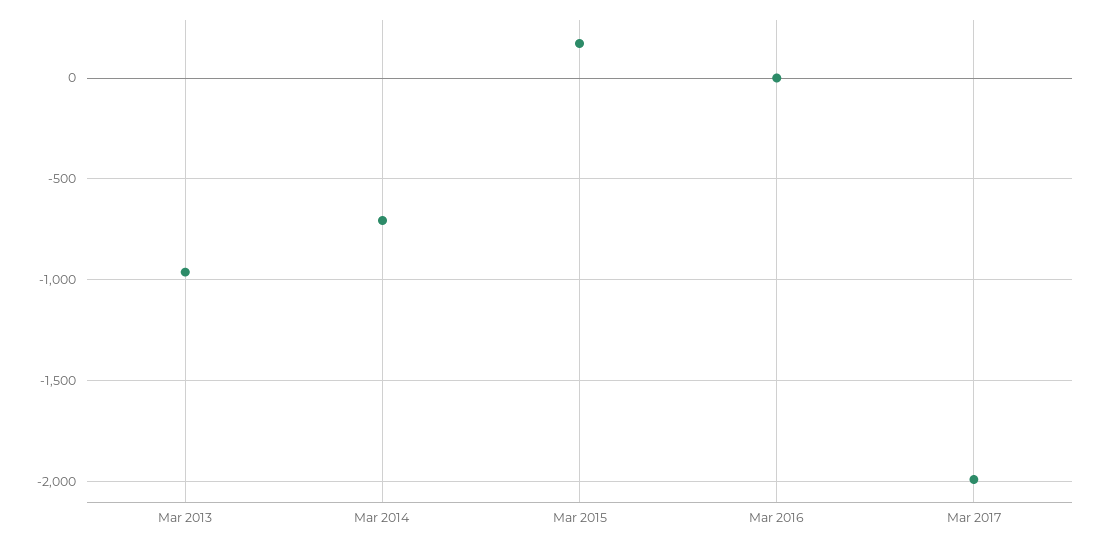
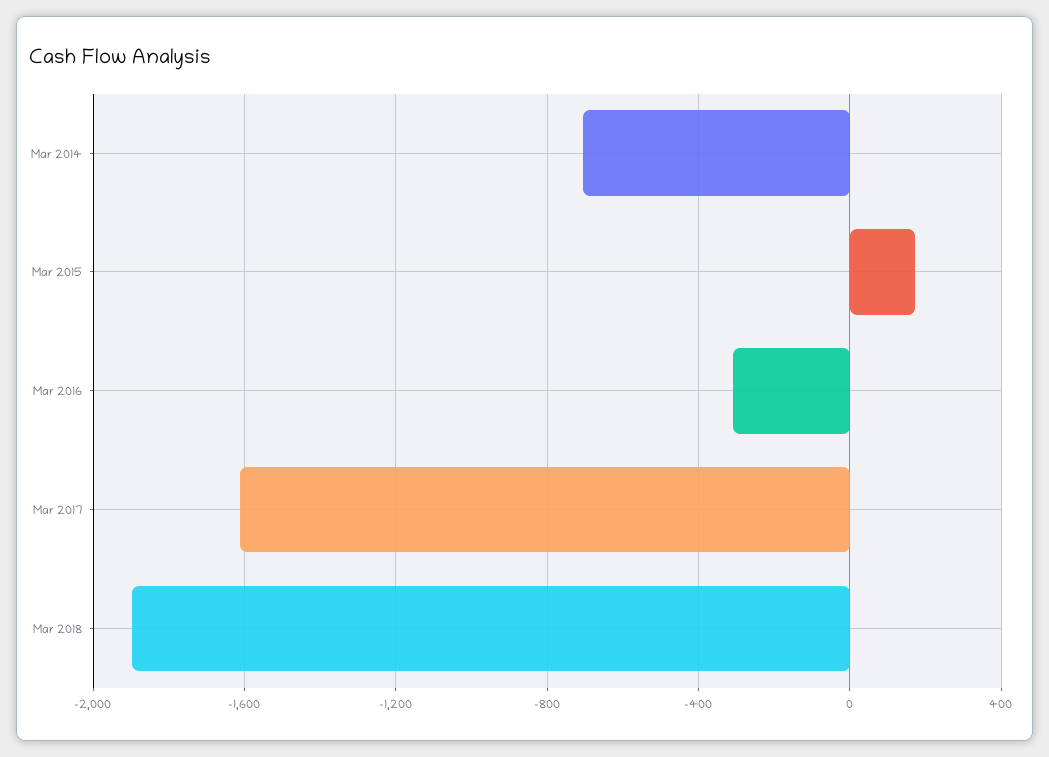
Mar 2013: -950 -> none
Mar 2016: 0 -> -300
Mar 2017: -2000 -> -1600
Mar 2018: none -> -1900

